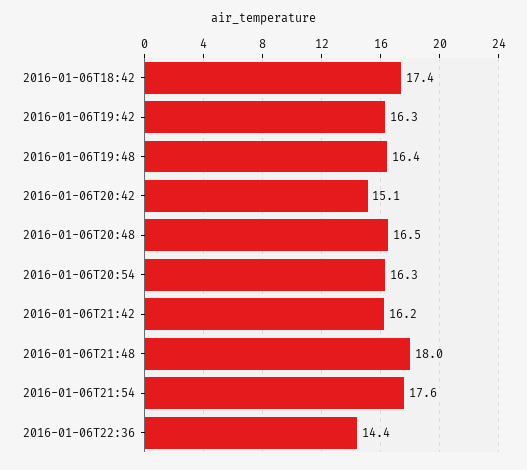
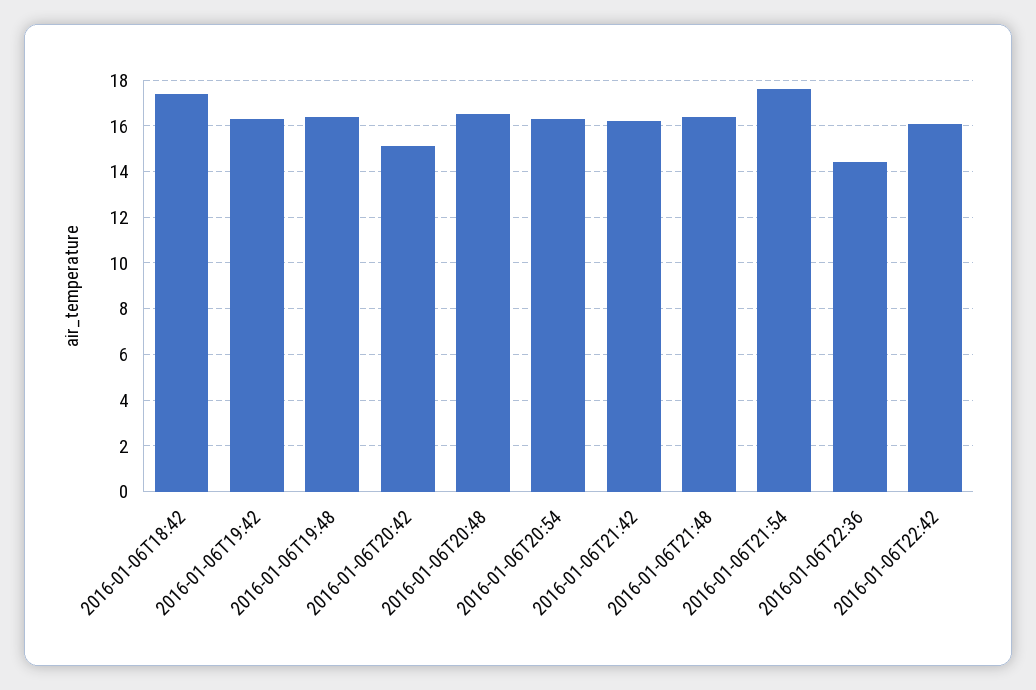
2016-01-06T21:48: 18 -> 16.5
2016-01-06T22:42: none -> 16

